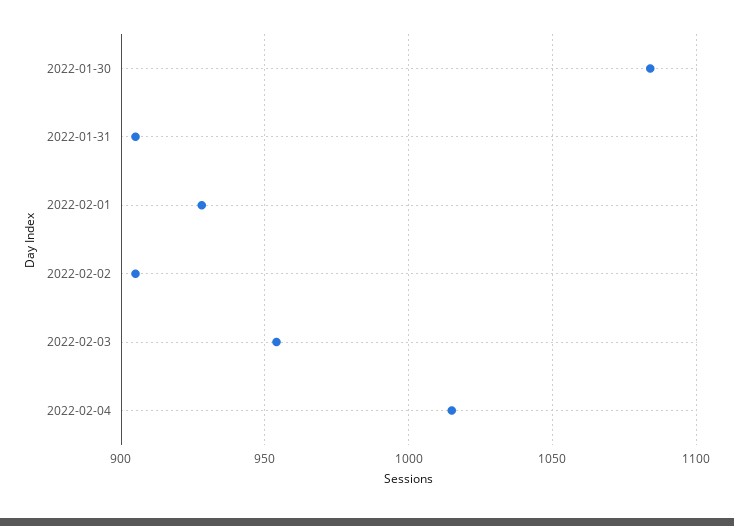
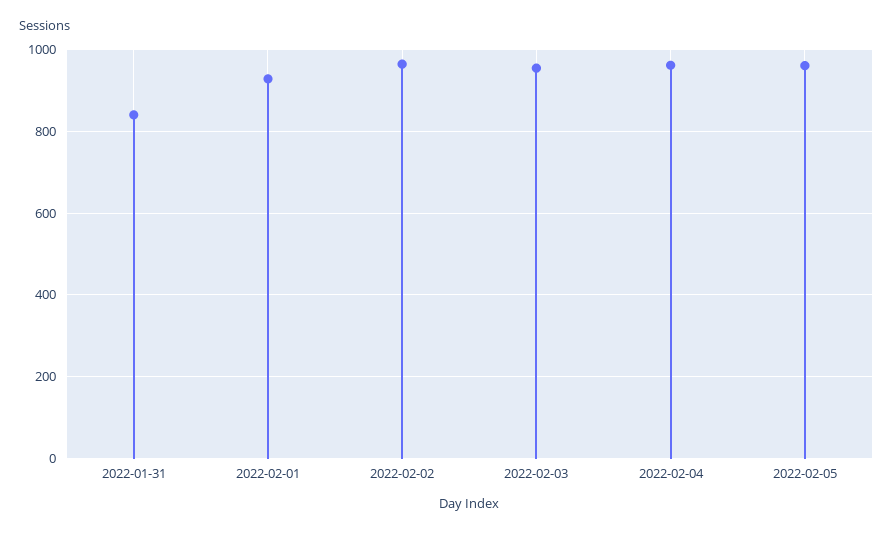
2022-01-30: 1085 -> none
2022-01-31: 905 -> 840
2022-02-02: 905 -> 960
2022-02-04: 1015 -> 960
2022-02-05: none -> 960

